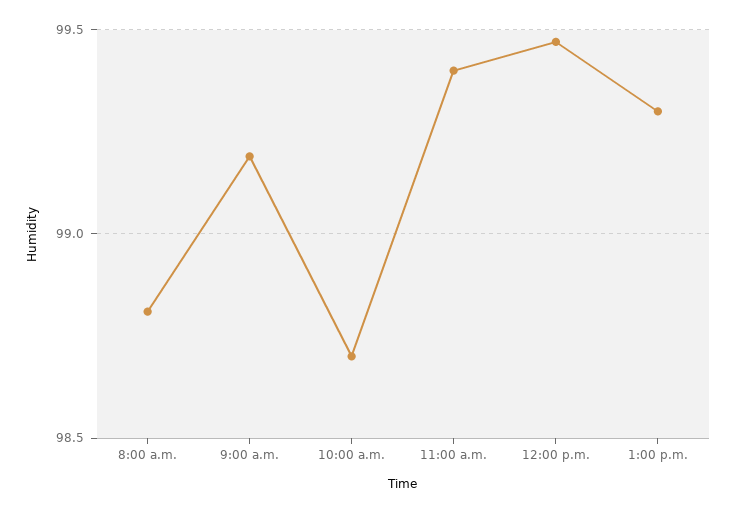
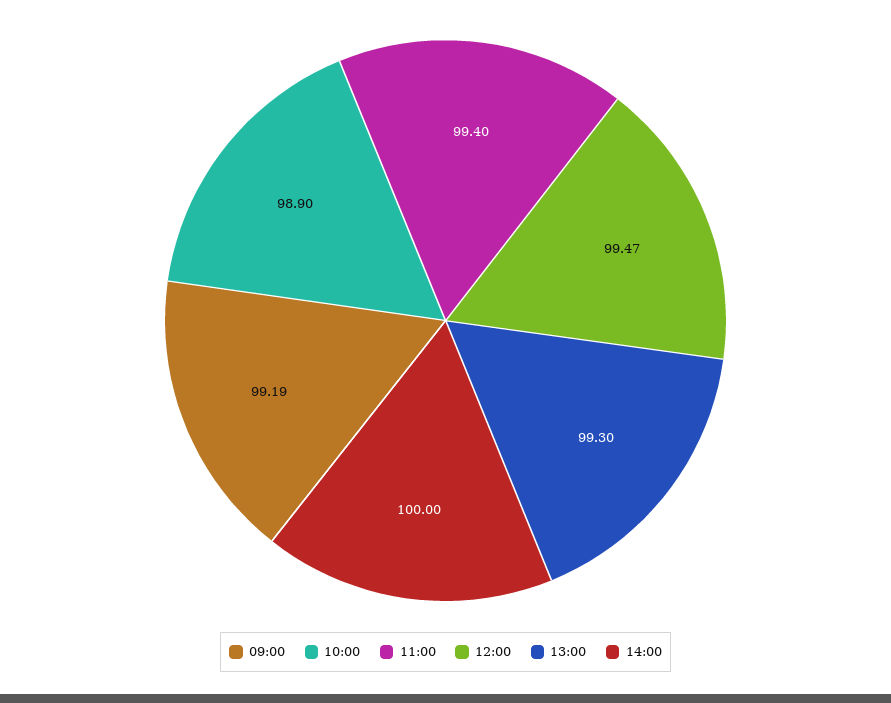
8:00 a.m.: 98.8 -> none
10:00 a.m.: 98.7 -> 98.9
14:00: none -> 100

